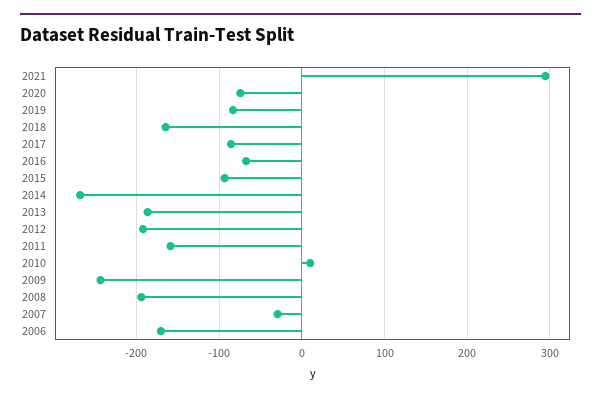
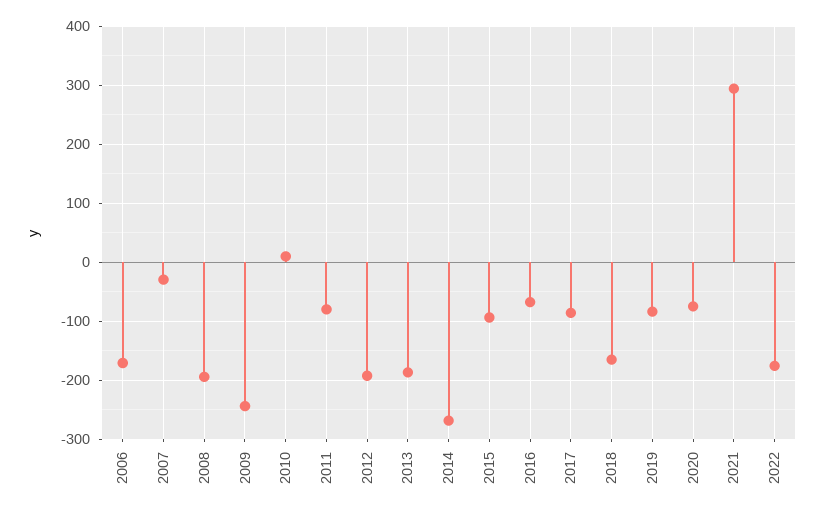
2011: -160 -> -80
2022: none -> -180

